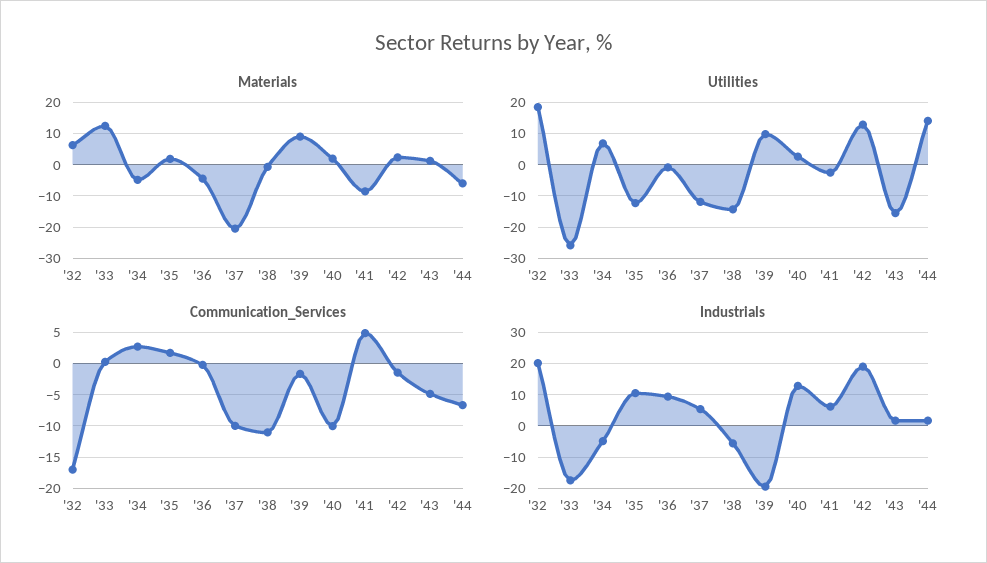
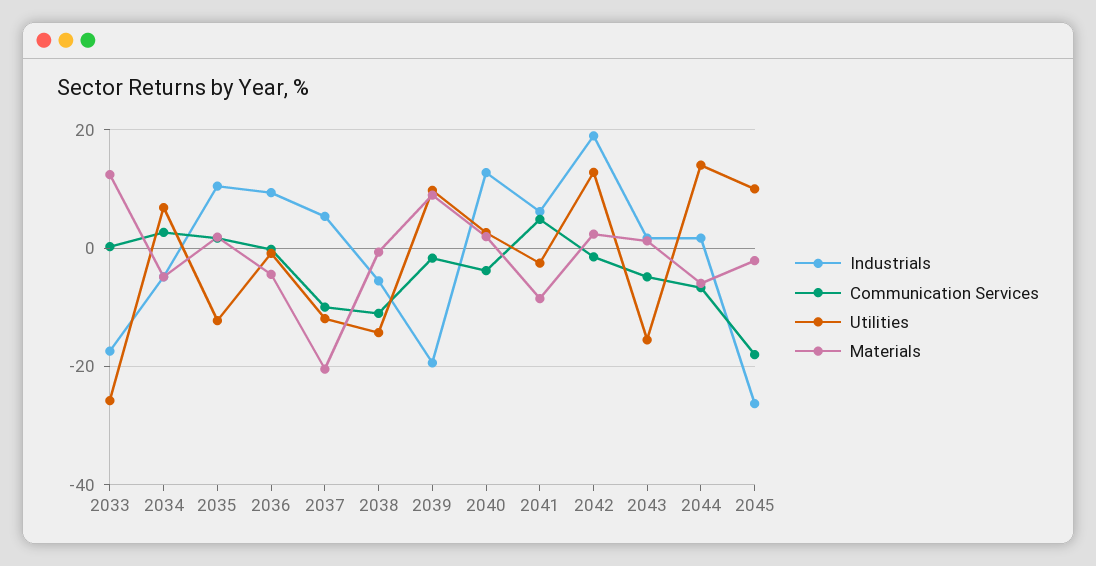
Materials, '32: 6 -> none
Utilities, '32: 18 -> none
Communication_Services, '32: -17 -> none
Communication_Services, '40: -10 -> -4
Industrials, '32: 20 -> none
Industrials, 2045: none -> -26
Communication_Services, 2045: none -> -18
Utilities, 2045: none -> 10
Materials, 2045: none -> -2

